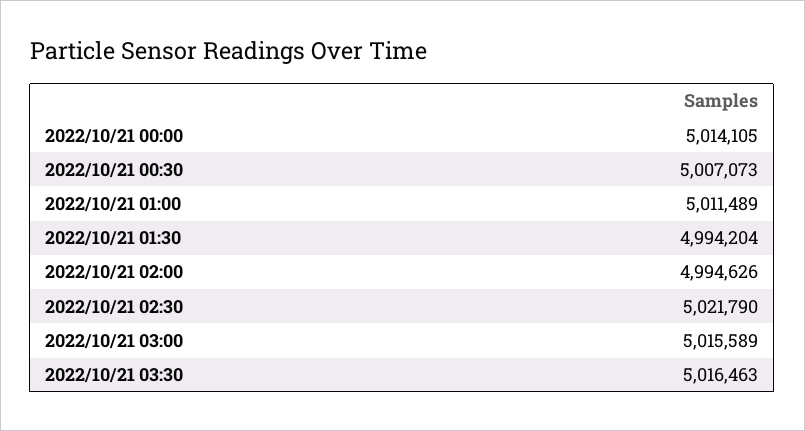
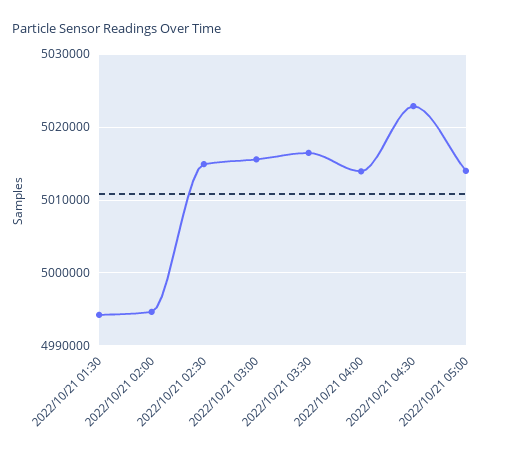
2022/10/21 00:00: 5014105 -> none
2022/10/21 00:30: 5007073 -> none
2022/10/21 01:00: 5011489 -> none
2022/10/21 02:30: 5021790 -> 5015000
2022/10/21 04:00: none -> 5014000
2022/10/21 04:30: none -> 5023000
2022/10/21 05:00: none -> 5014000

